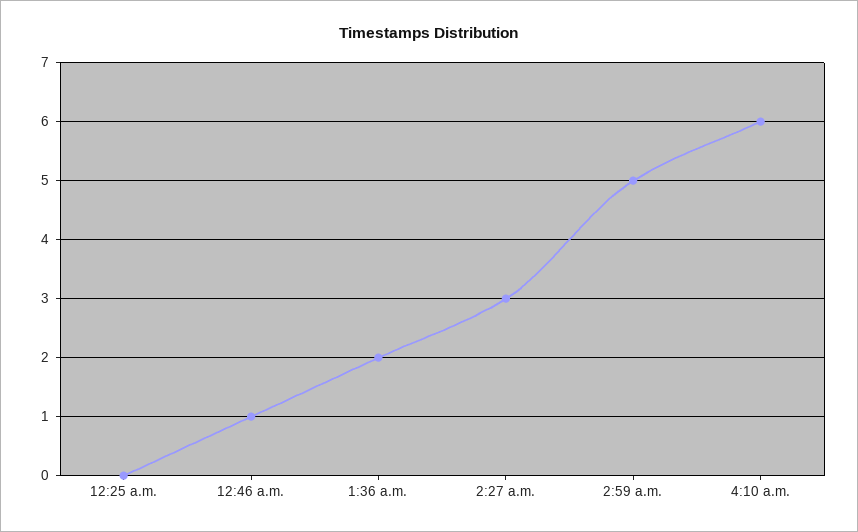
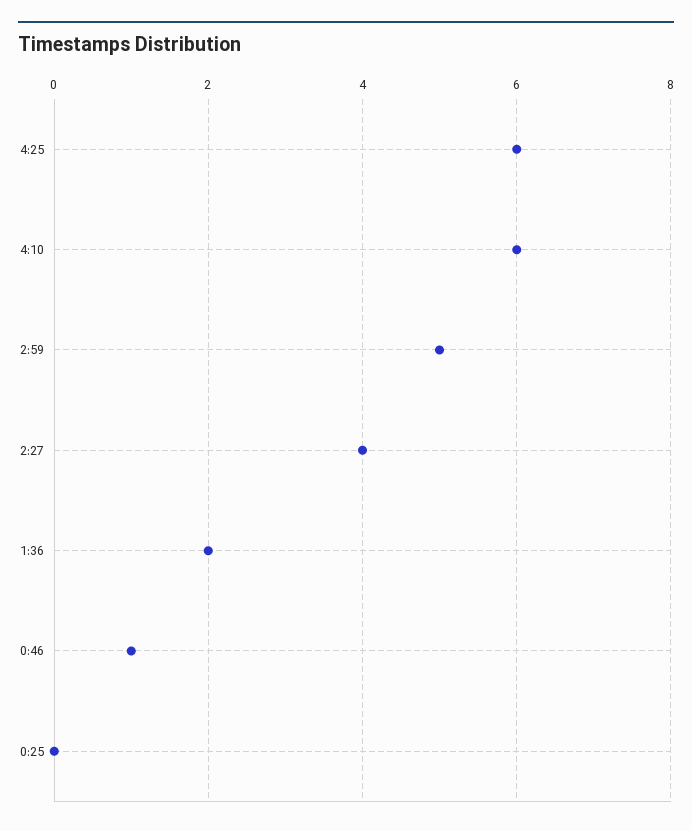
2:27 a.m.: 3 -> 4
4:25: none -> 6

